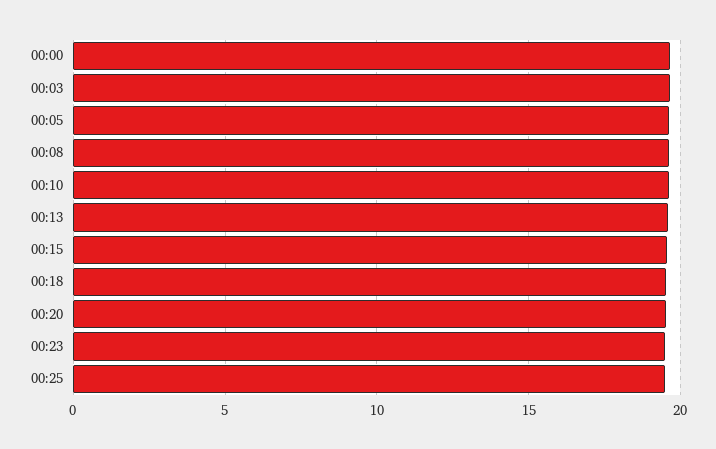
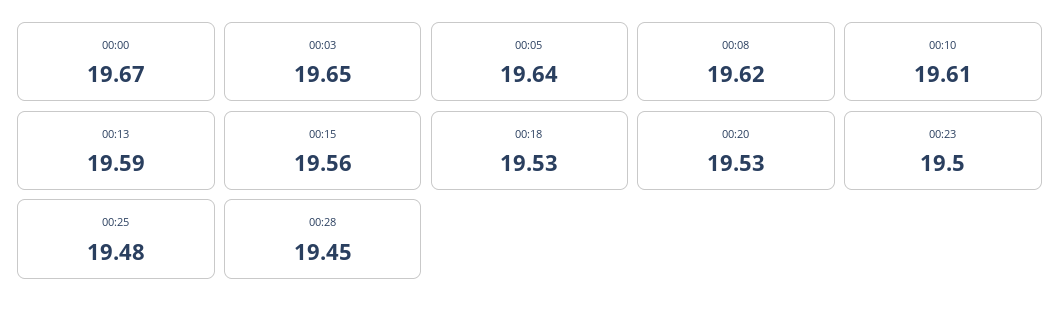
00:28: none -> 19.45

